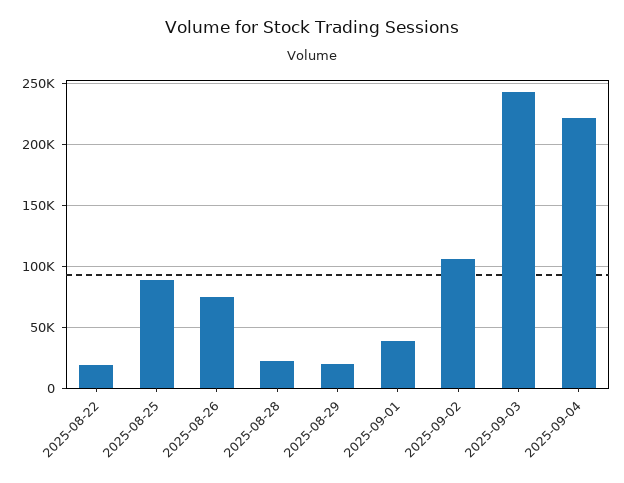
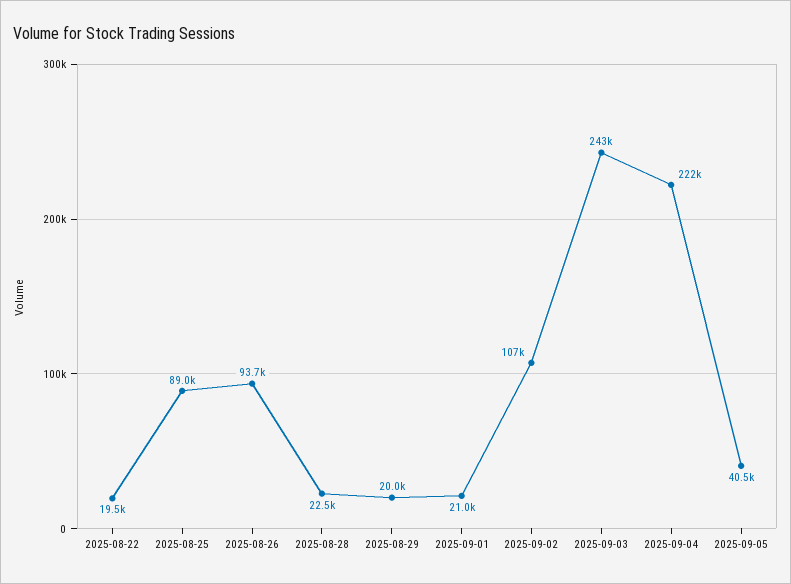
2025-08-26: 75000 -> 93700
2025-09-01: 40000 -> 21000
2025-09-05: none -> 40500

